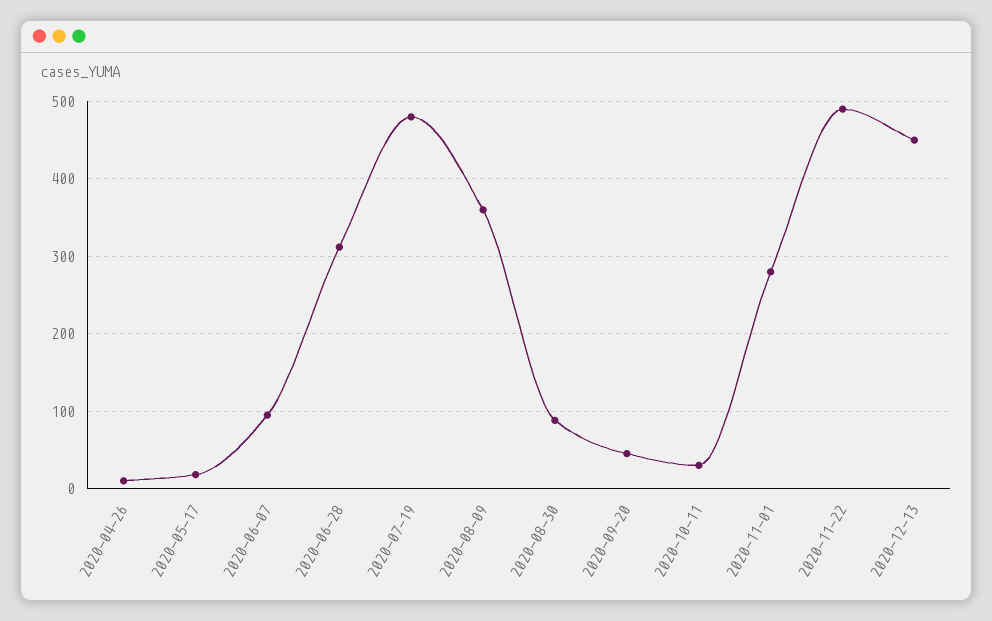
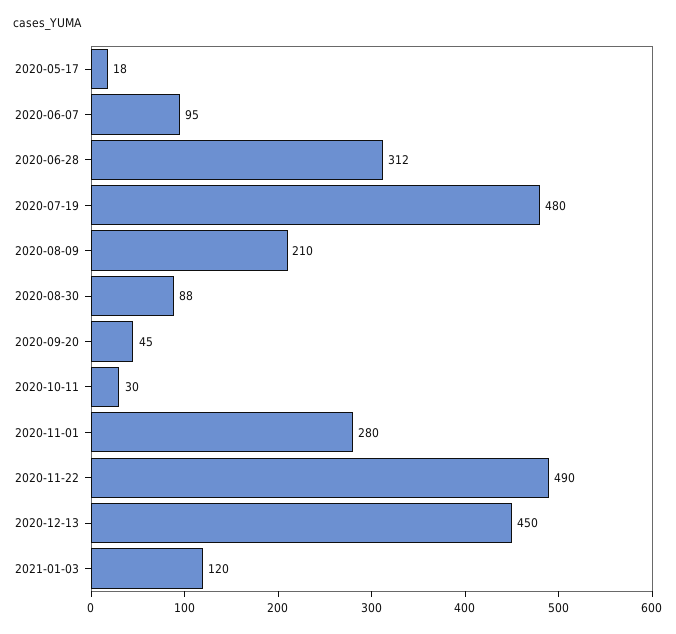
2020-04-26: 10 -> none
2020-08-09: 360 -> 210
2021-01-03: none -> 120

